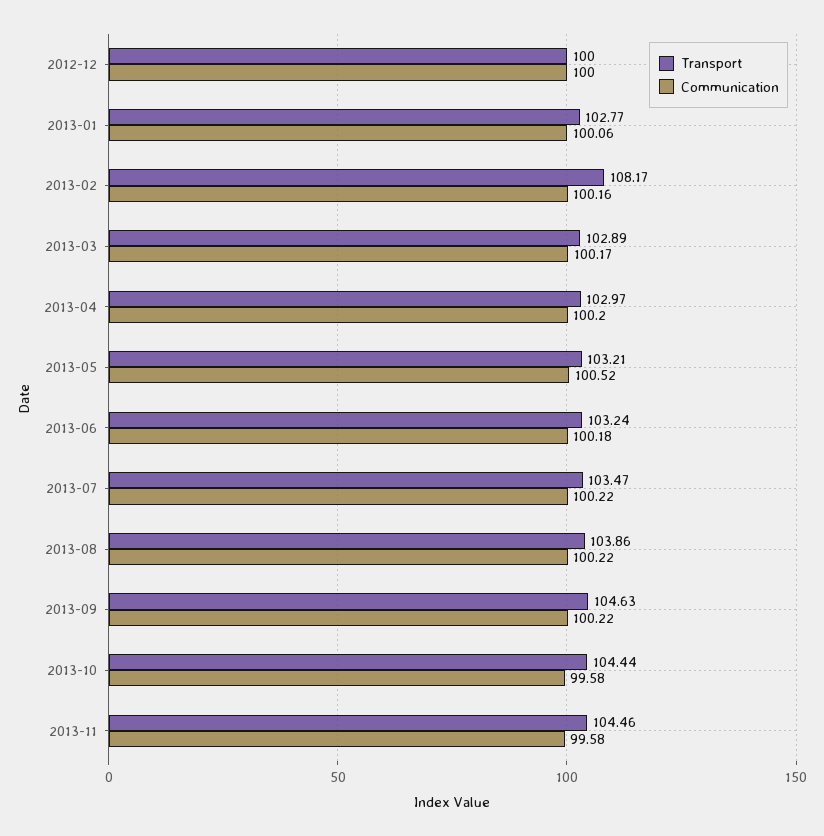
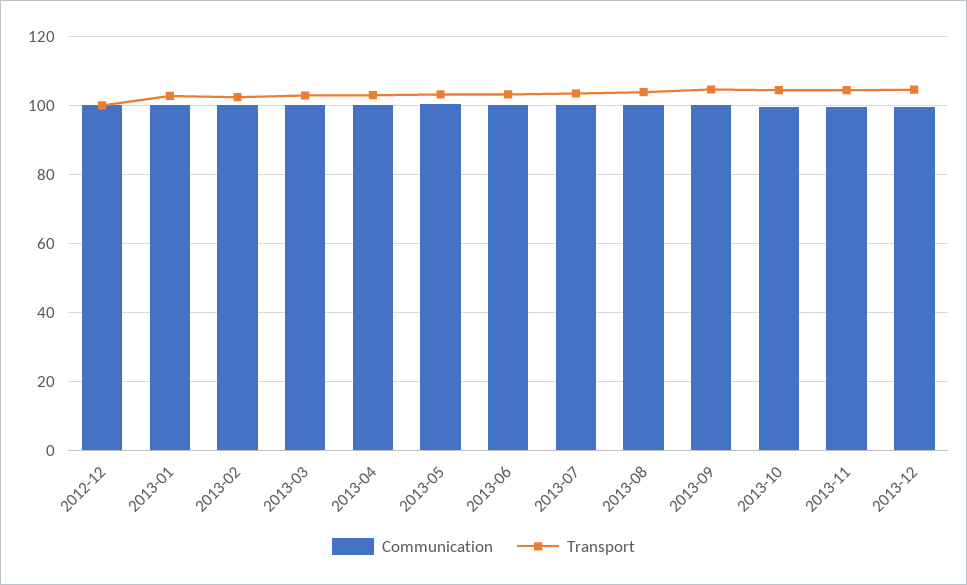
Transport, 2013-02: 108.17 -> 102
Communication, 2013-12: none -> 100
Transport, 2013-12: none -> 104

